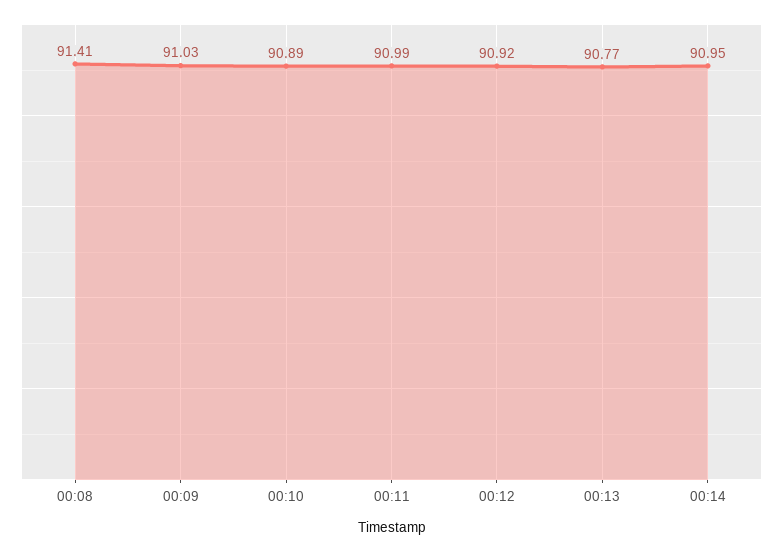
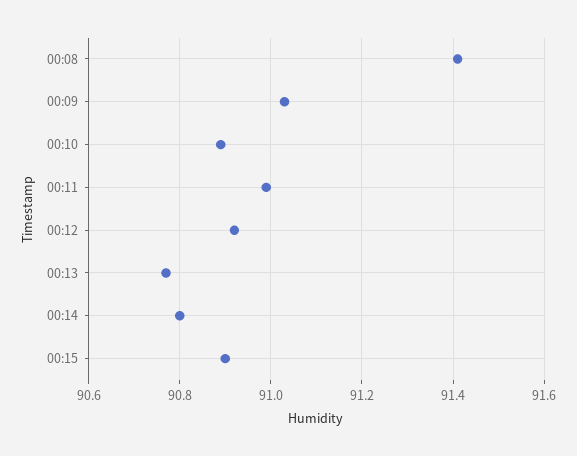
00:14: 90.95 -> 90.8
00:15: none -> 90.9

